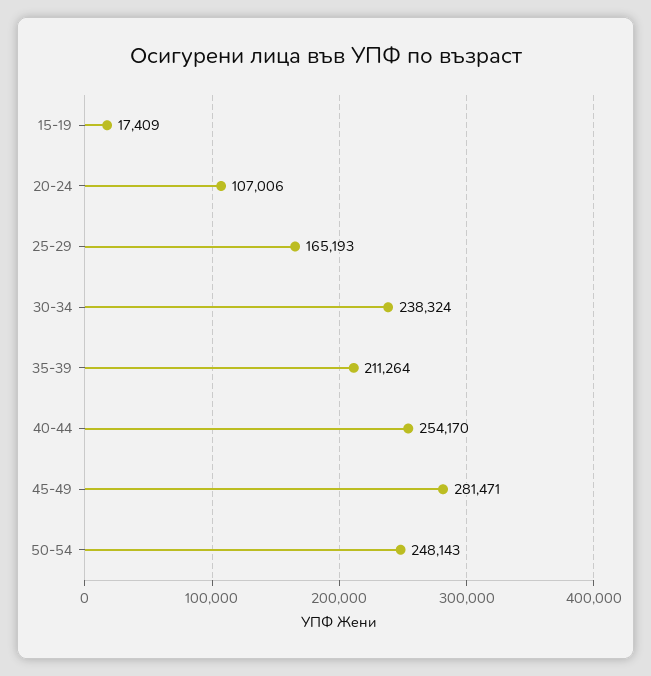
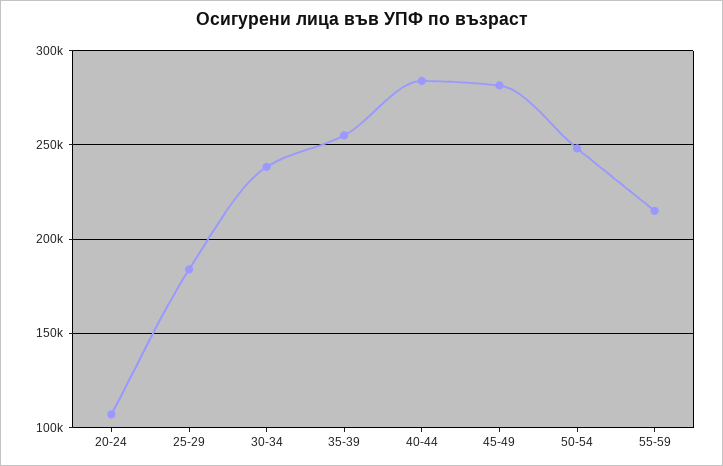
15-19: 17409 -> none
25-29: 165193 -> 185000
35-39: 211264 -> 255000
40-44: 254170 -> 285000
55-59: none -> 215000

